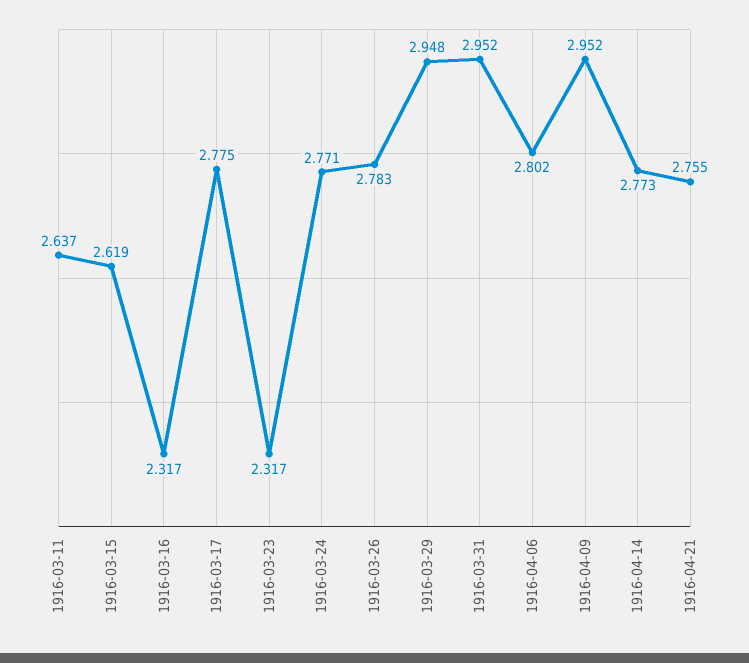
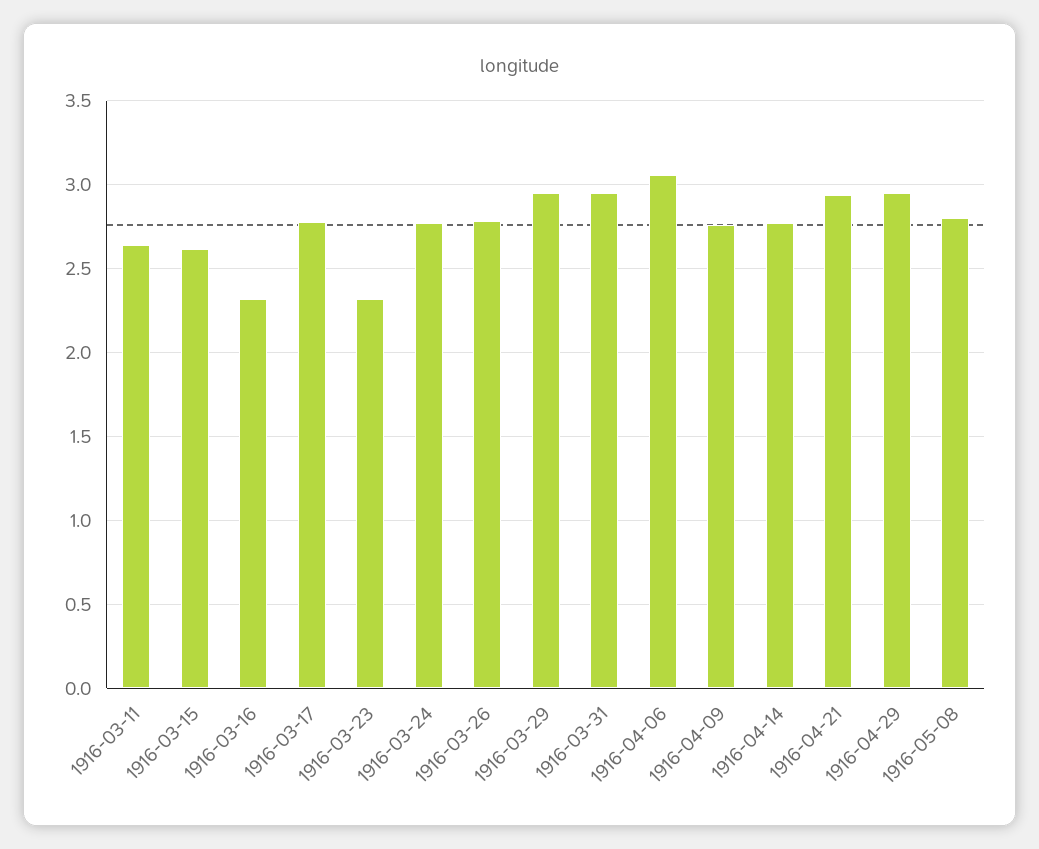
1916-04-06: 2.802 -> 3.05
1916-04-09: 2.952 -> 2.75
1916-04-21: 2.755 -> 2.95
1916-04-29: none -> 2.95
1916-05-08: none -> 2.8

